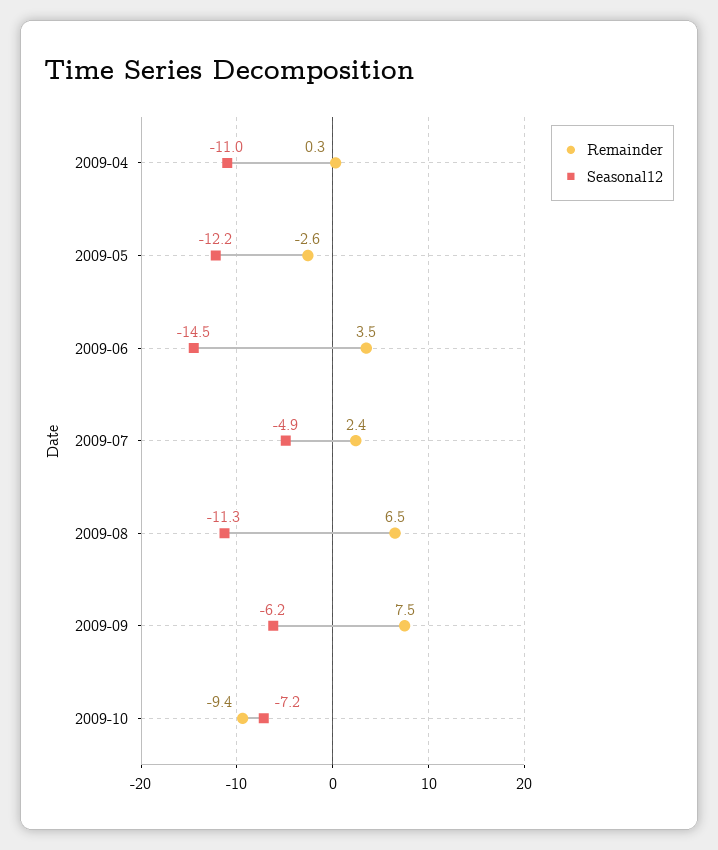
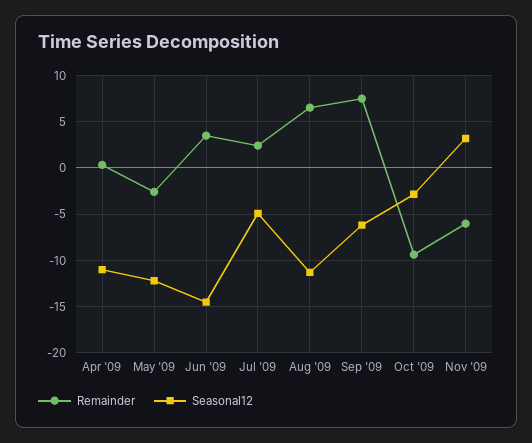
Seasonal12, 2009-10: -7.2 -> -3
Remainder, Nov '09: none -> -6
Seasonal12, Nov '09: none -> 3

